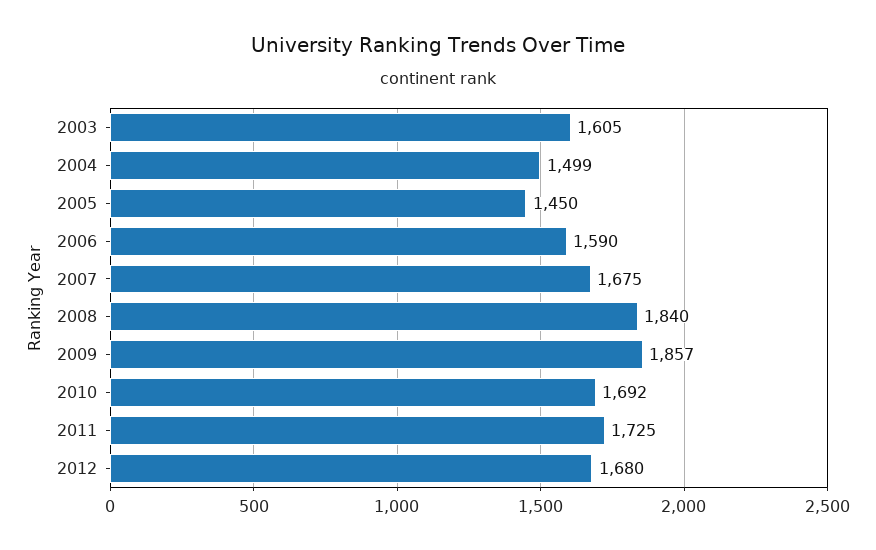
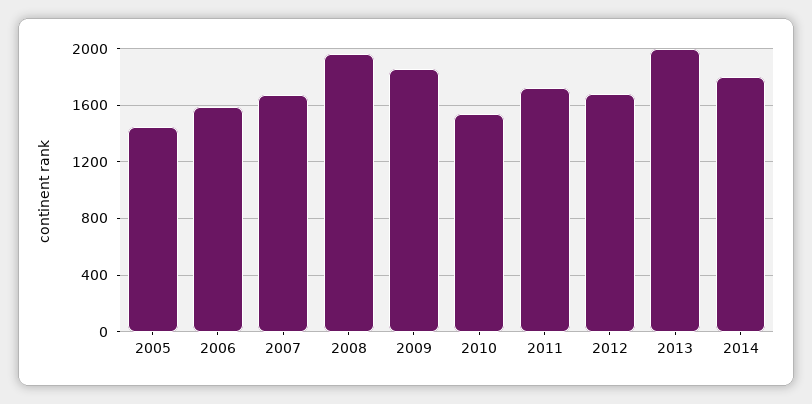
2003: 1605 -> none
2004: 1499 -> none
2008: 1840 -> 1950
2010: 1692 -> 1550
2013: none -> 2000
2014: none -> 1800

